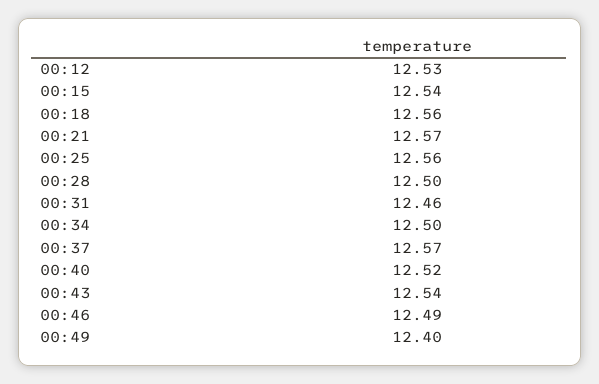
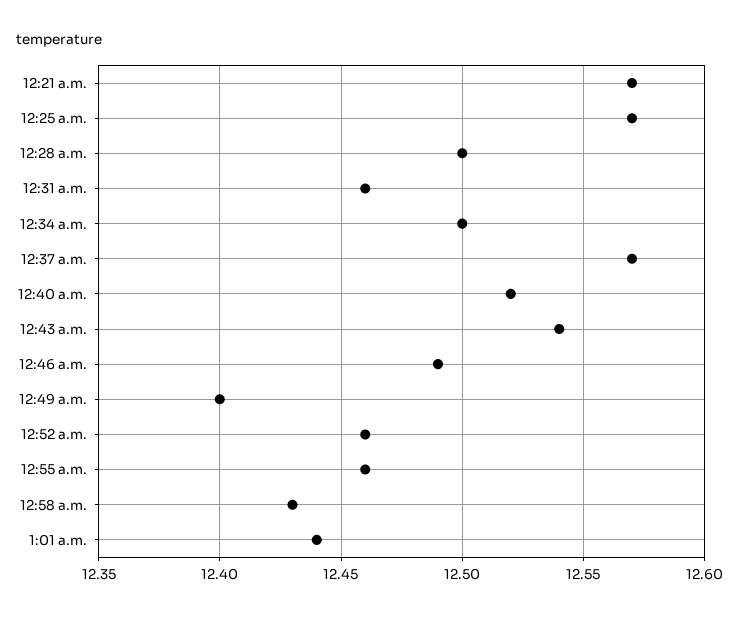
00:12: 12.53 -> none
00:15: 12.54 -> none
00:18: 12.56 -> none
00:25: 12.56 -> 12.57
12:52 a.m.: none -> 12.46
12:55 a.m.: none -> 12.46
12:58 a.m.: none -> 12.43
1:01 a.m.: none -> 12.44

